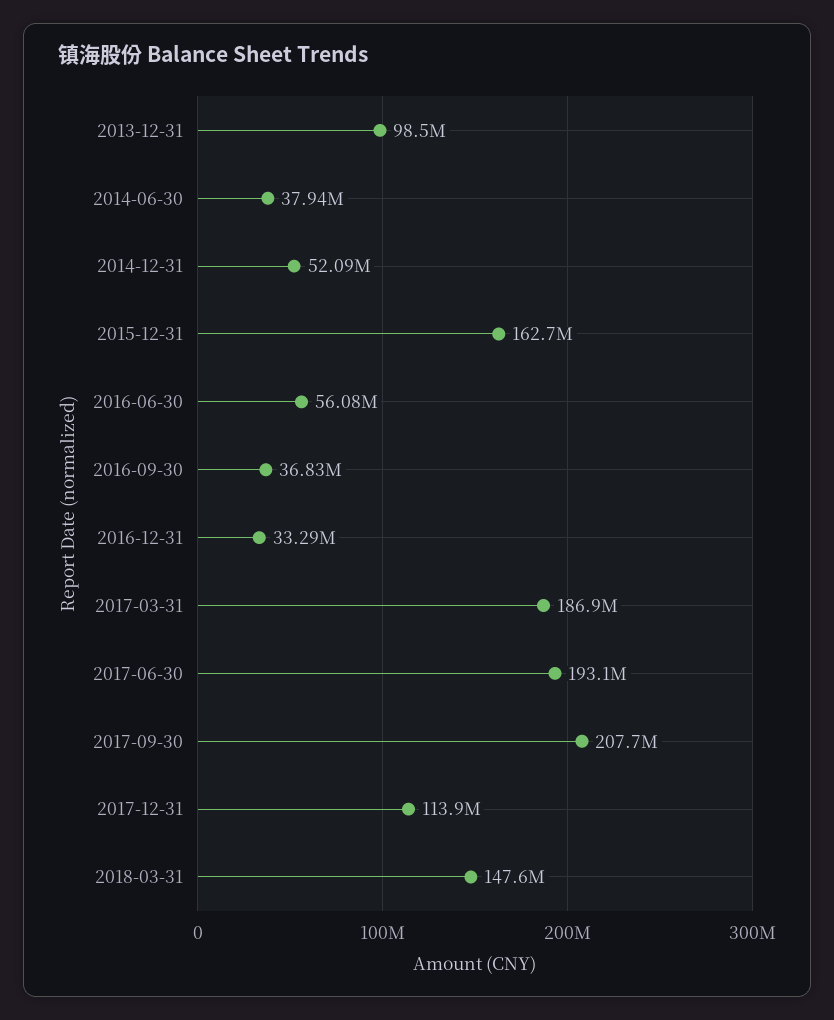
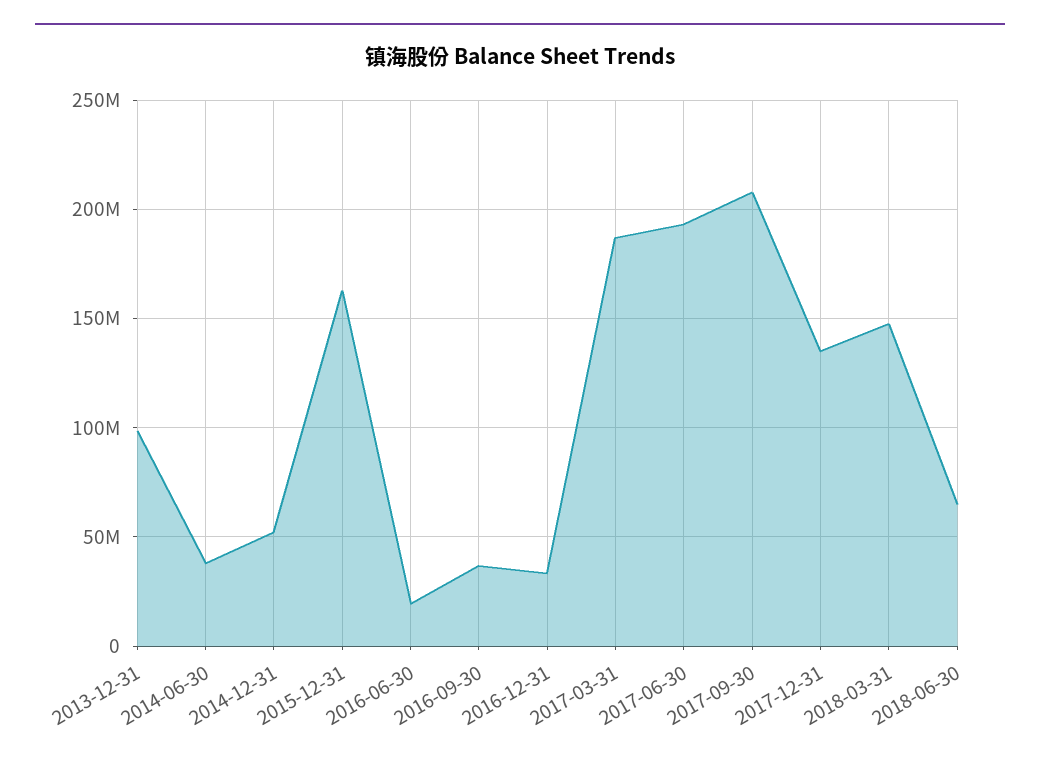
2016-06-30: 56080000 -> 20000000
2017-12-31: 113900000 -> 135000000
2018-06-30: none -> 65000000

